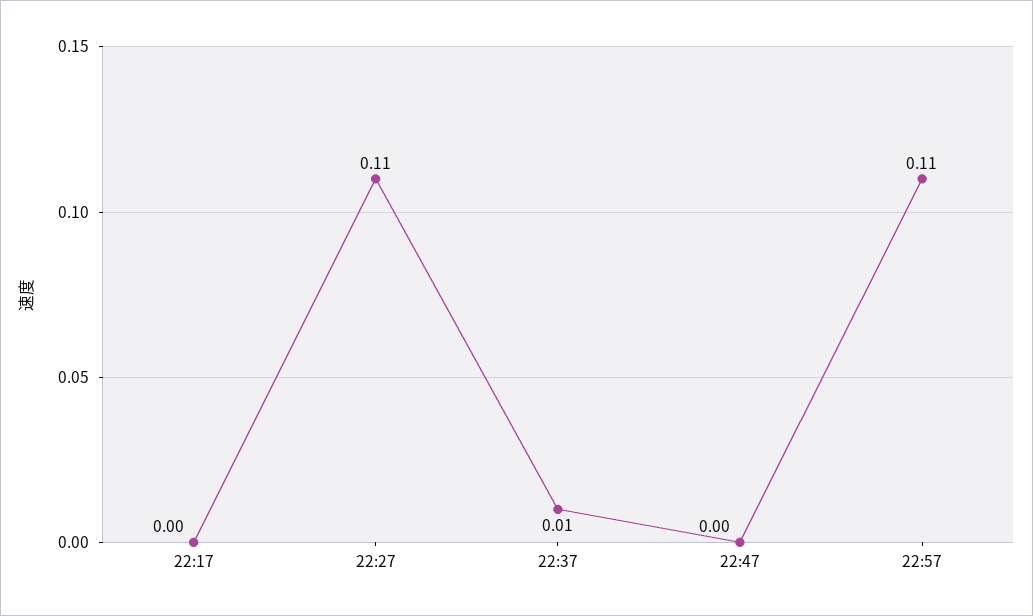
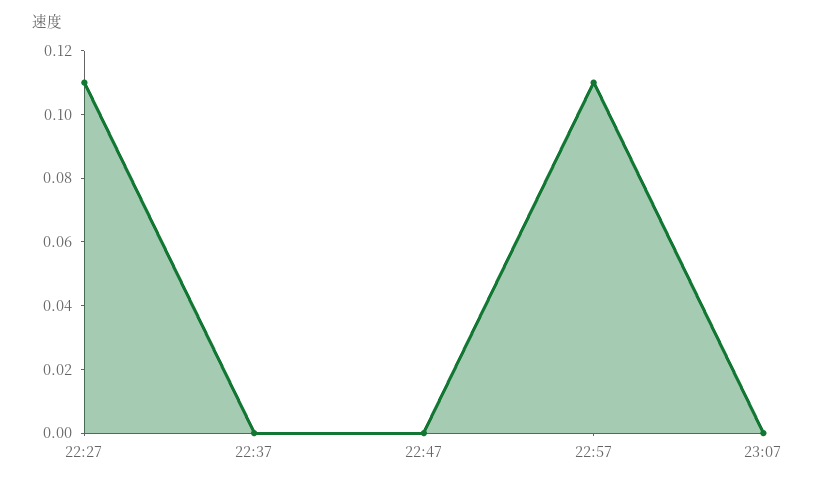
22:17: 0 -> none
22:37: 0.01 -> 0
23:07: none -> 0

